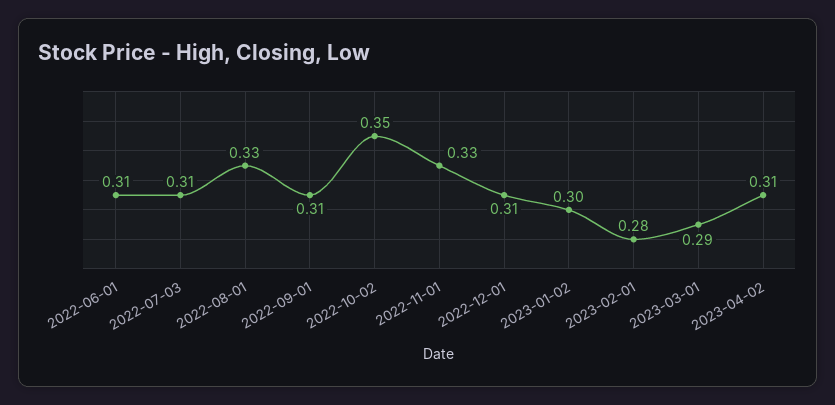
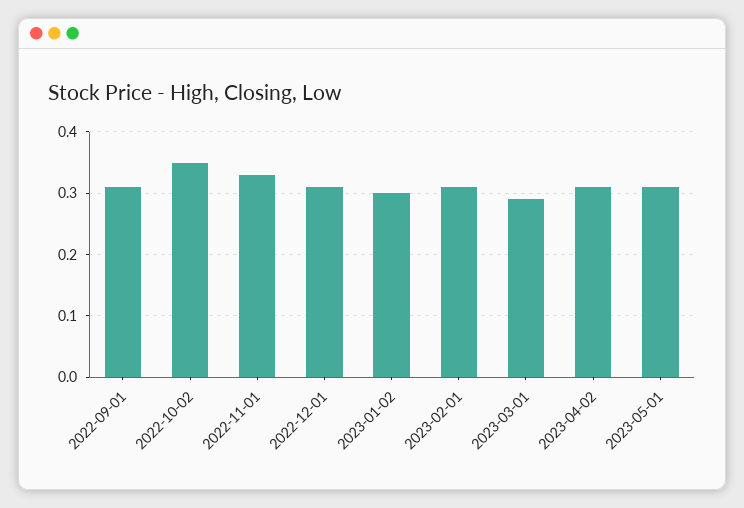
2022-06-01: 0.31 -> none
2022-07-03: 0.31 -> none
2022-08-01: 0.33 -> none
2023-02-01: 0.28 -> 0.31
2023-05-01: none -> 0.31

